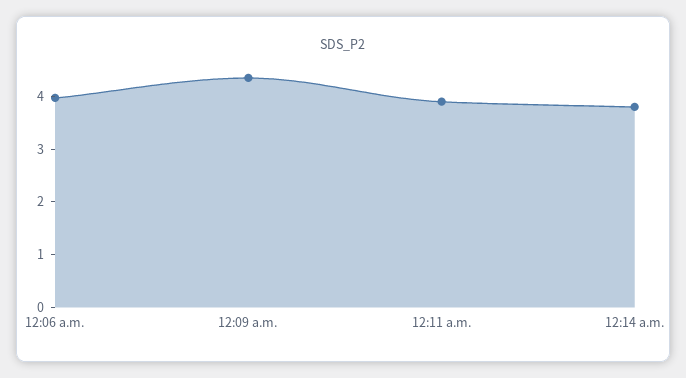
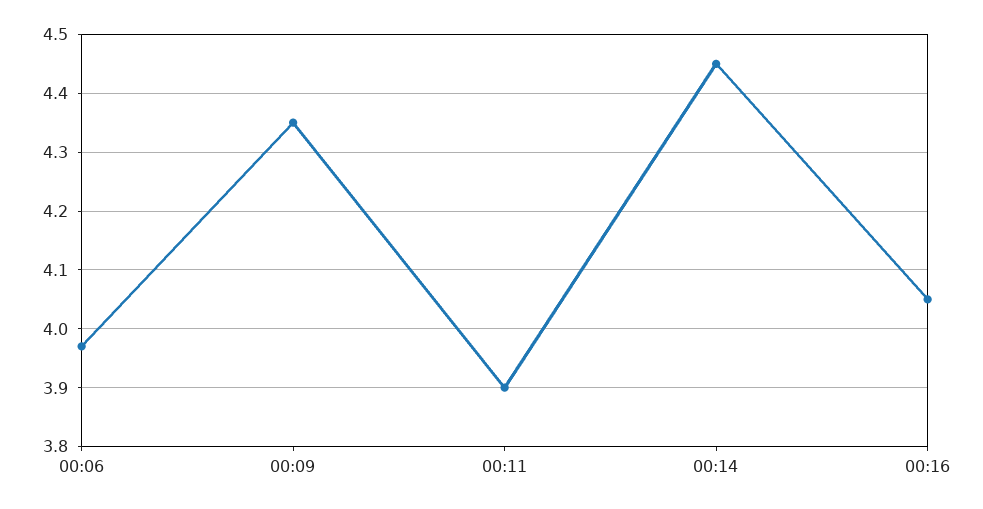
12:14 a.m.: 3.8 -> 4.45
00:16: none -> 4.05

